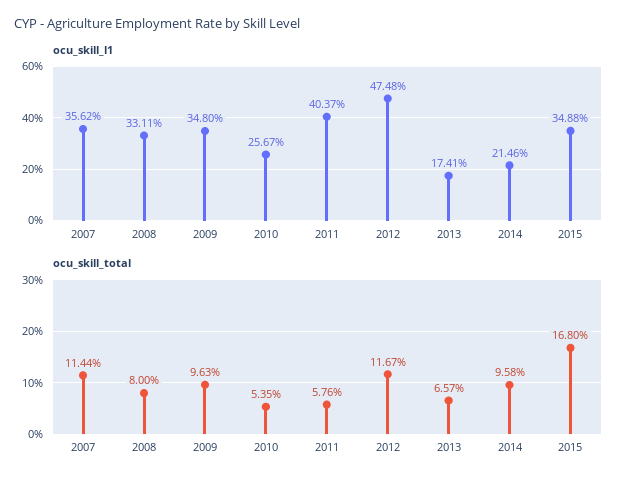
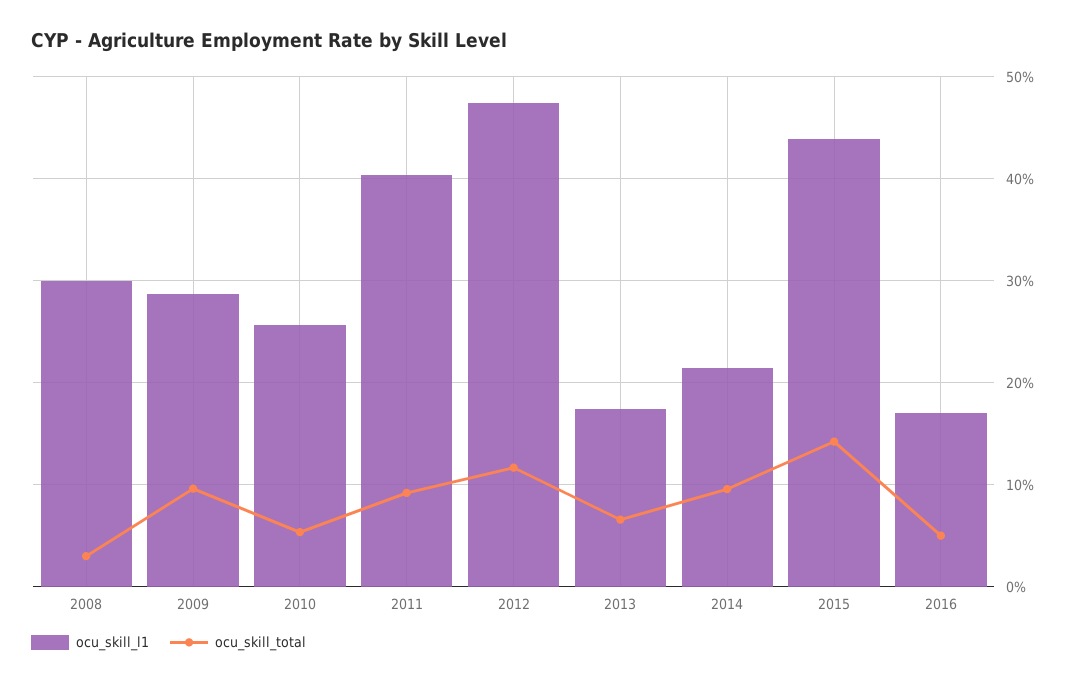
ocu_skill_l1, 2007: 35.62 -> none
ocu_skill_l1, 2008: 33.11 -> 30
ocu_skill_l1, 2009: 34.8 -> 29
ocu_skill_l1, 2015: 34.88 -> 44
ocu_skill_total, 2007: 11.44 -> none
ocu_skill_total, 2008: 8 -> 3
ocu_skill_total, 2011: 5.76 -> 9
ocu_skill_total, 2015: 16.8 -> 14
ocu_skill_l1, 2016: none -> 17
ocu_skill_total, 2016: none -> 5

